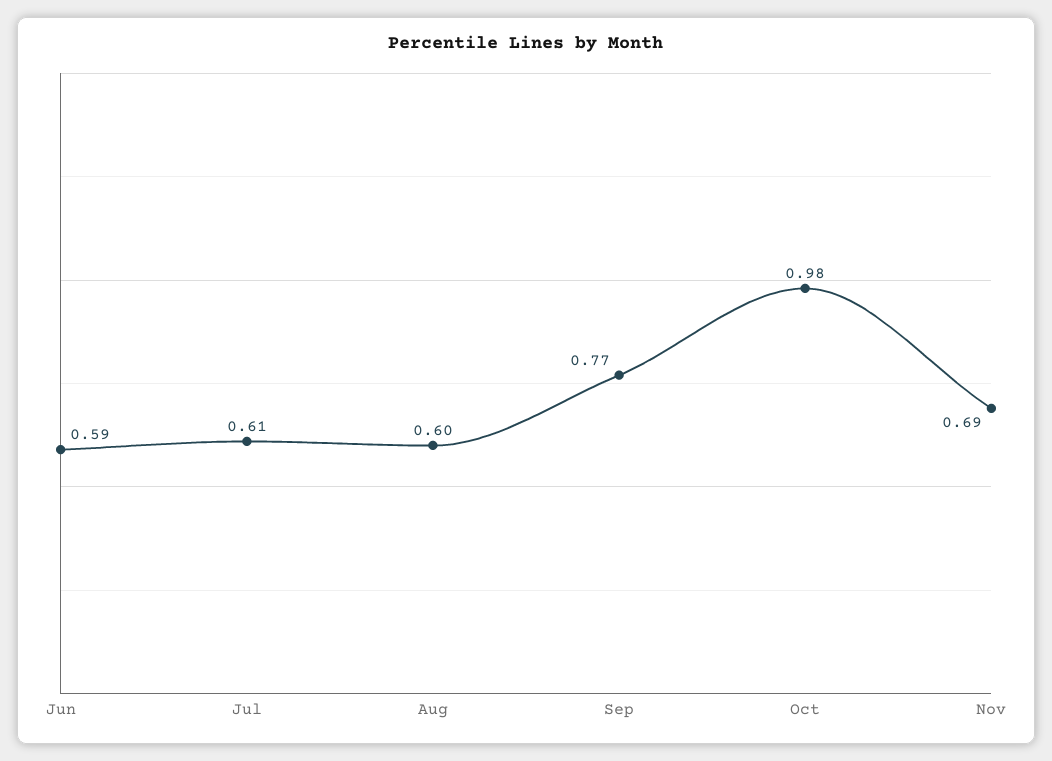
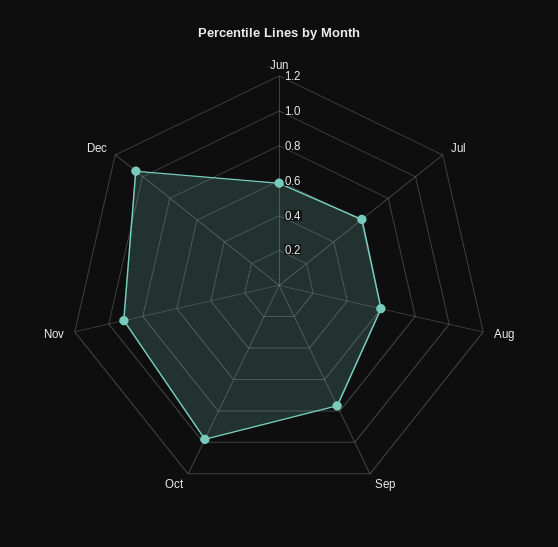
Nov: 0.69 -> 0.9
Dec: none -> 1.05

